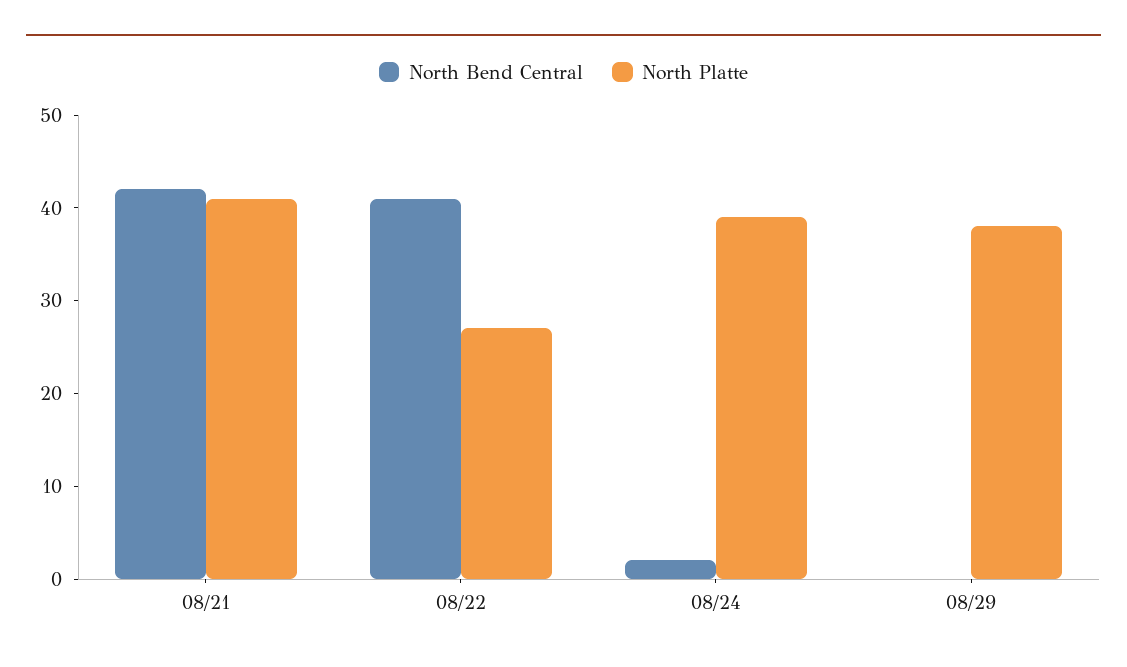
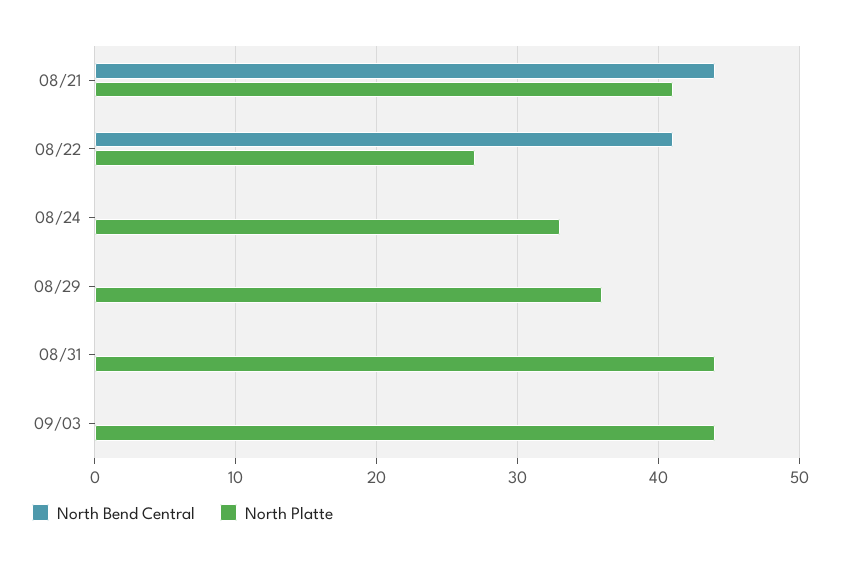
North Bend Central, 08/21: 42 -> 44
North Bend Central, 08/24: 2 -> 0
North Platte, 08/24: 39 -> 33
North Platte, 08/29: 38 -> 36
North Bend Central, 08/31: none -> 0
North Platte, 08/31: none -> 44
North Bend Central, 09/03: none -> 0
North Platte, 09/03: none -> 44

